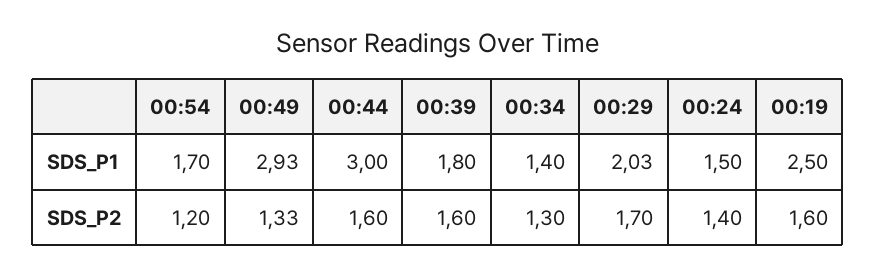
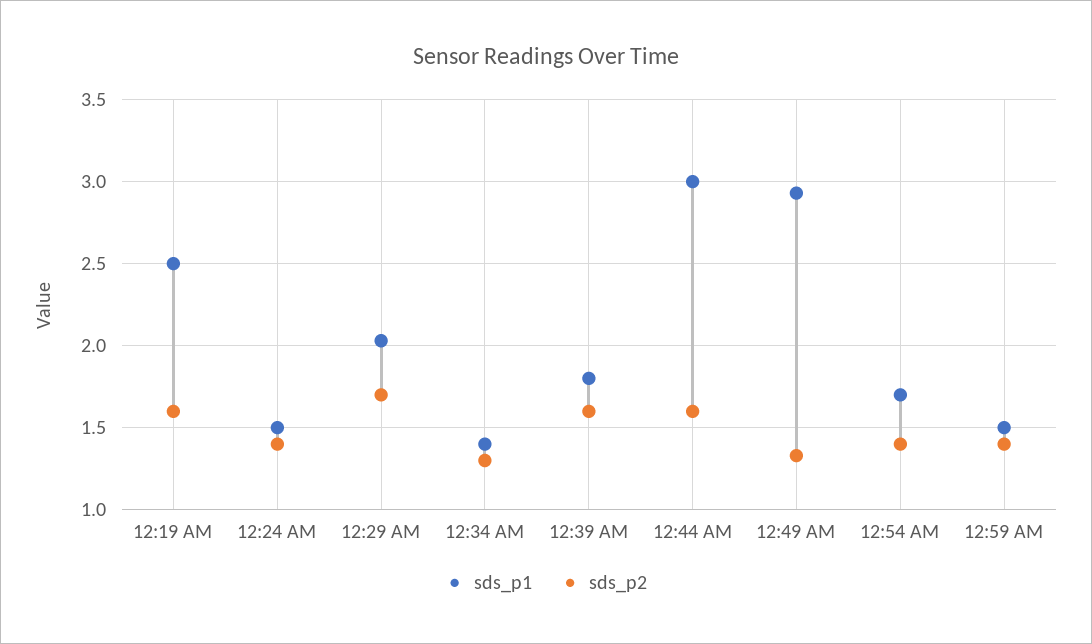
SDS_P2, 00:54: 1.2 -> 1.4
SDS_P1, 12:59 AM: none -> 1.5
SDS_P2, 12:59 AM: none -> 1.4

